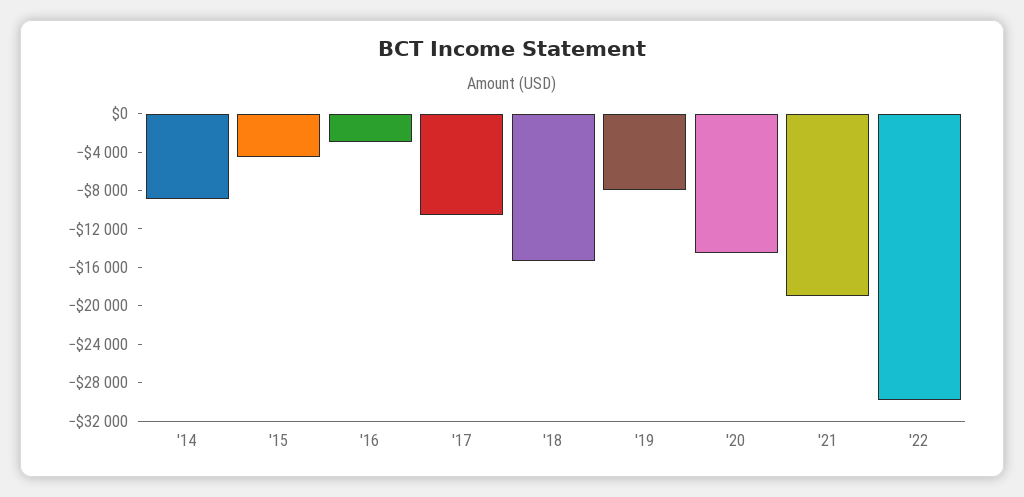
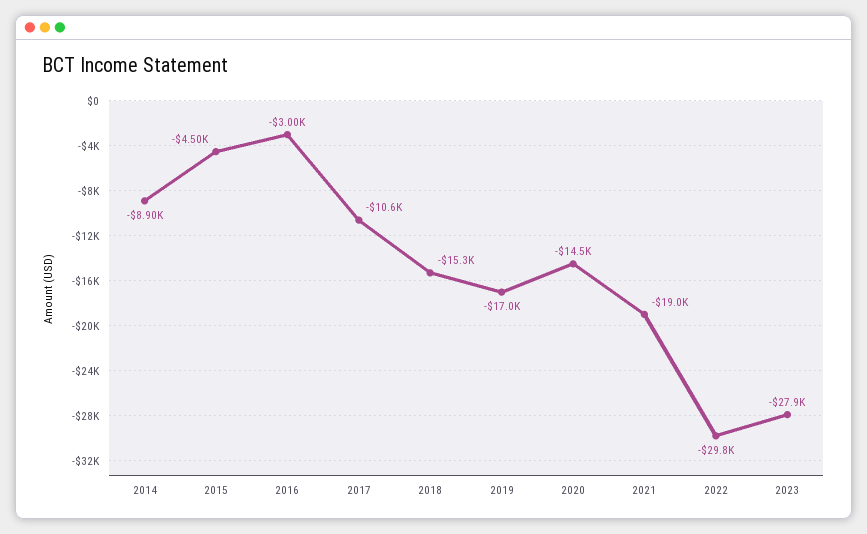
'19: -8000 -> -17000
2023: none -> -27900

